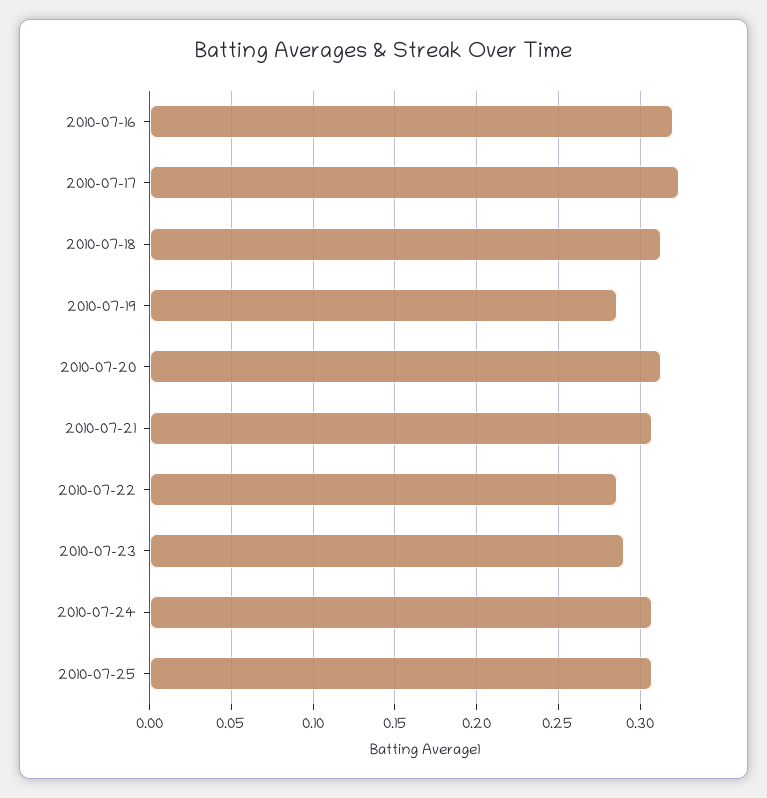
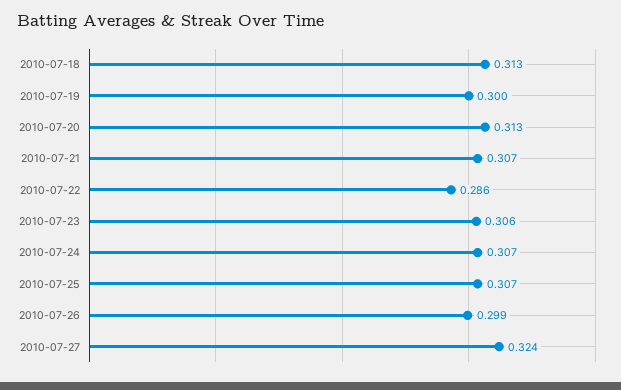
2010-07-16: 0.32 -> none
2010-07-17: 0.325 -> none
2010-07-19: 0.285 -> 0.3
2010-07-23: 0.29 -> 0.306
2010-07-26: none -> 0.299
2010-07-27: none -> 0.324

